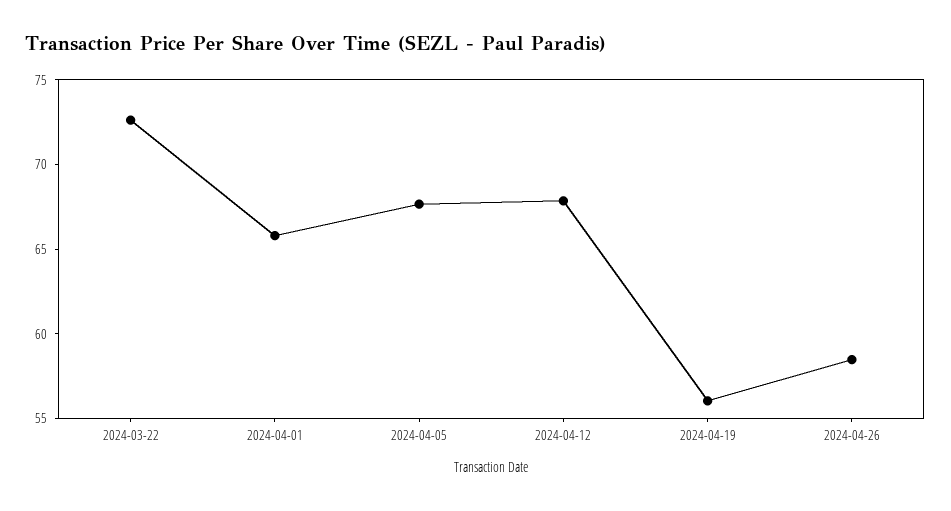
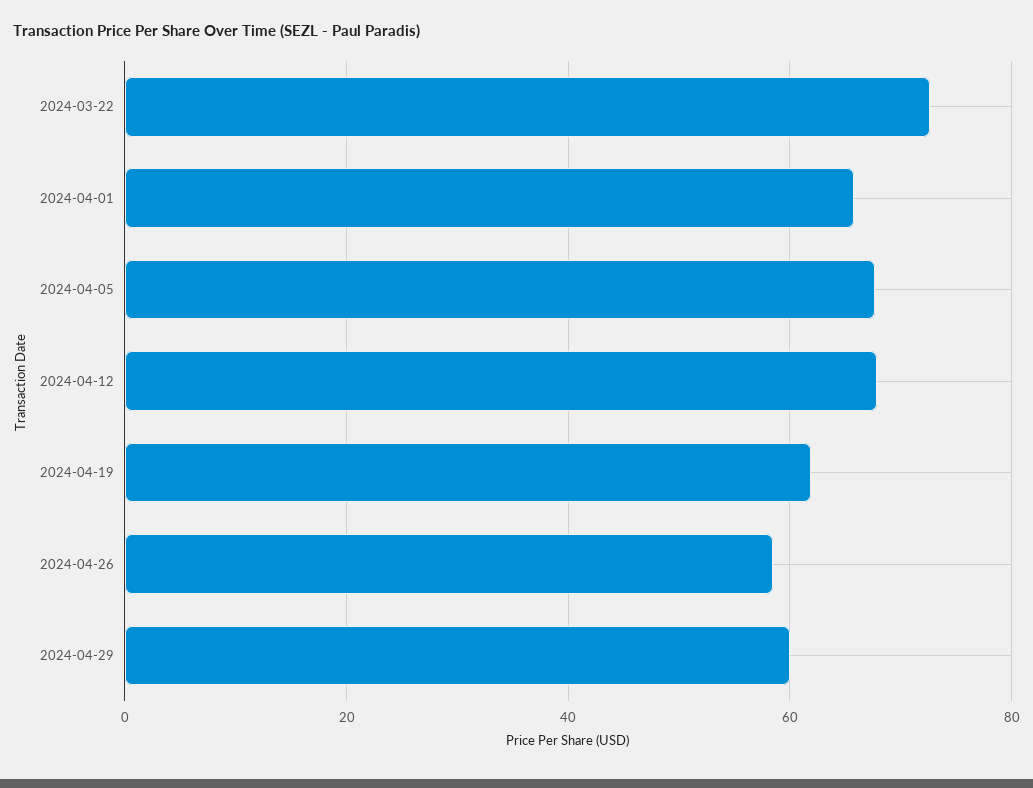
2024-04-19: 56 -> 62
2024-04-29: none -> 60

